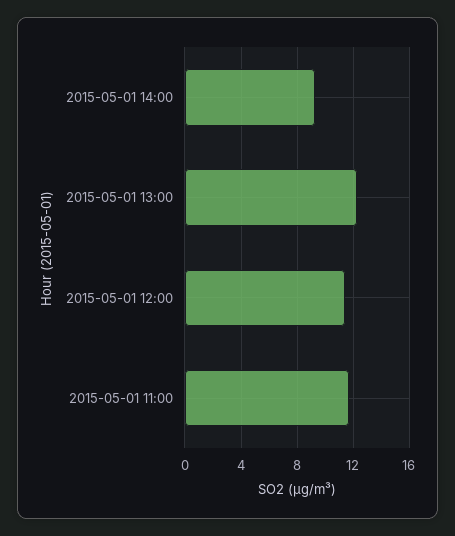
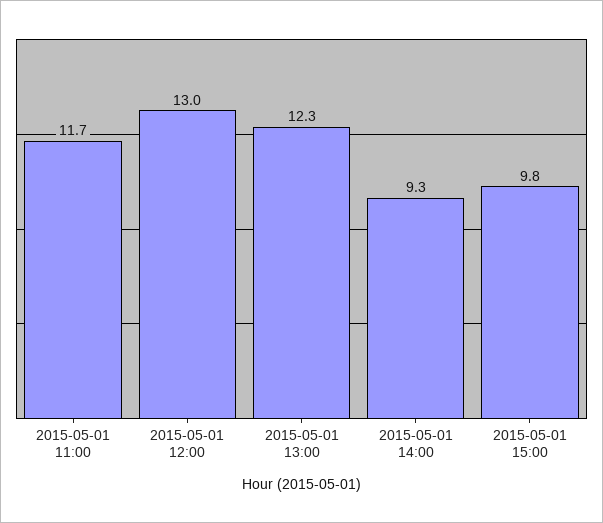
2015-05-01 12:00: 11.5 -> 13
2015-05-01 15:00: none -> 9.8

